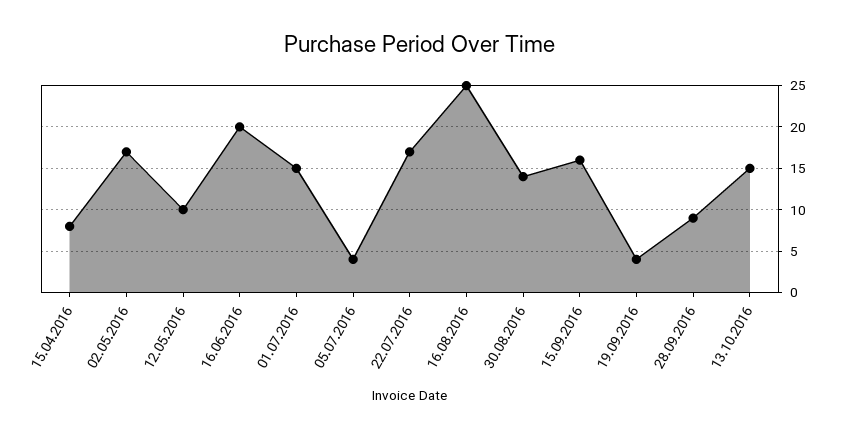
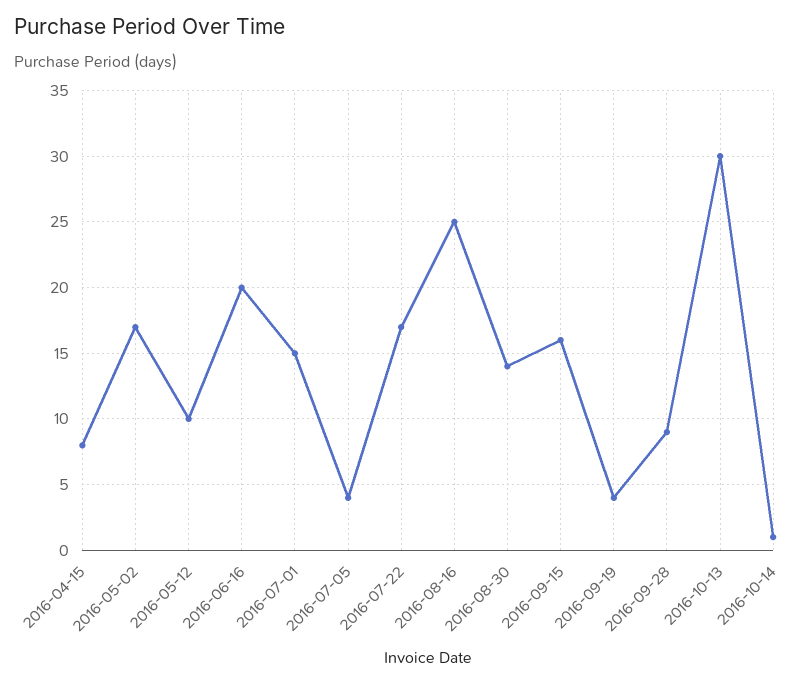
13.10.2016: 15 -> 30
2016-10-14: none -> 1

